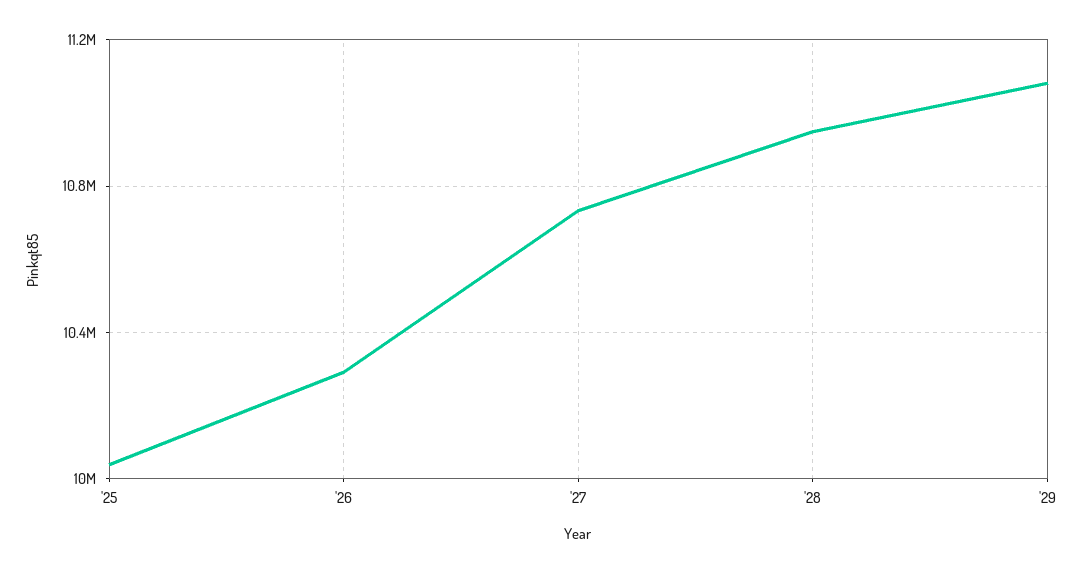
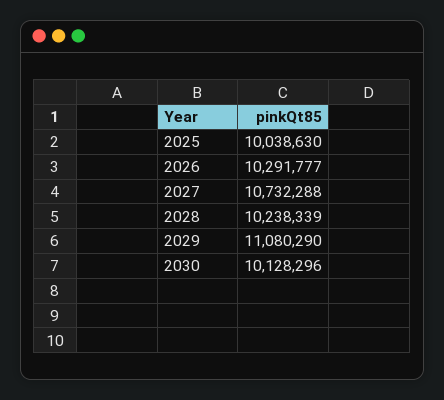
'28: 10950000 -> 10238339
2030: none -> 10128296

